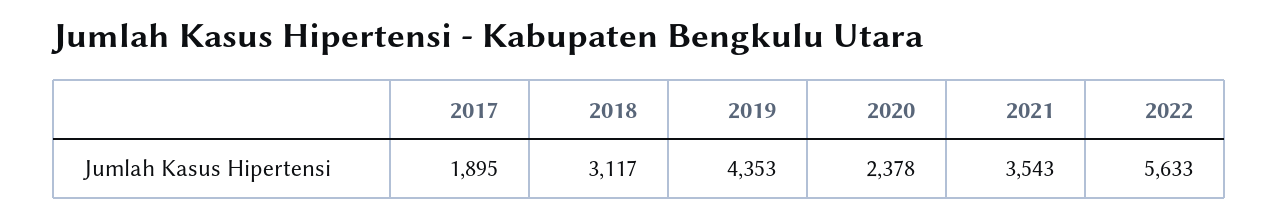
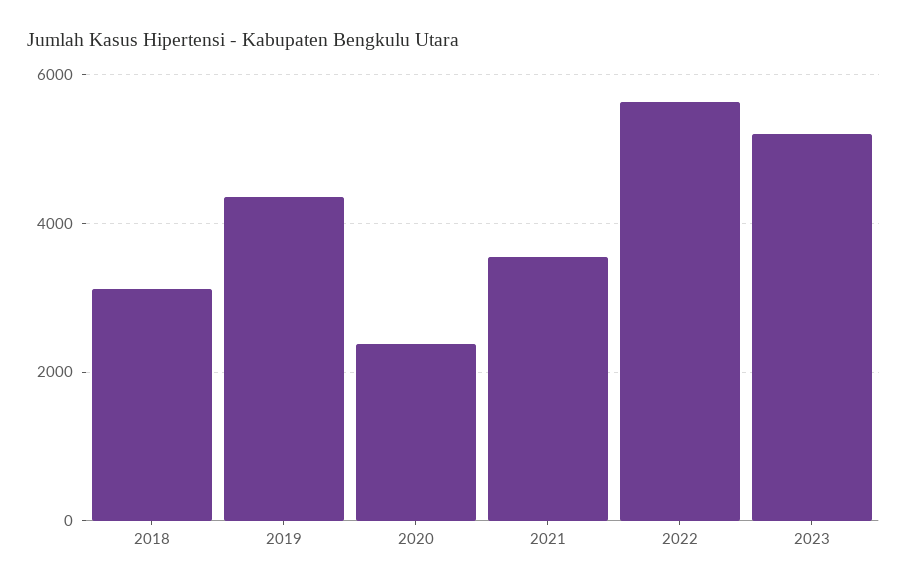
2017: 1895 -> none
2023: none -> 5200

